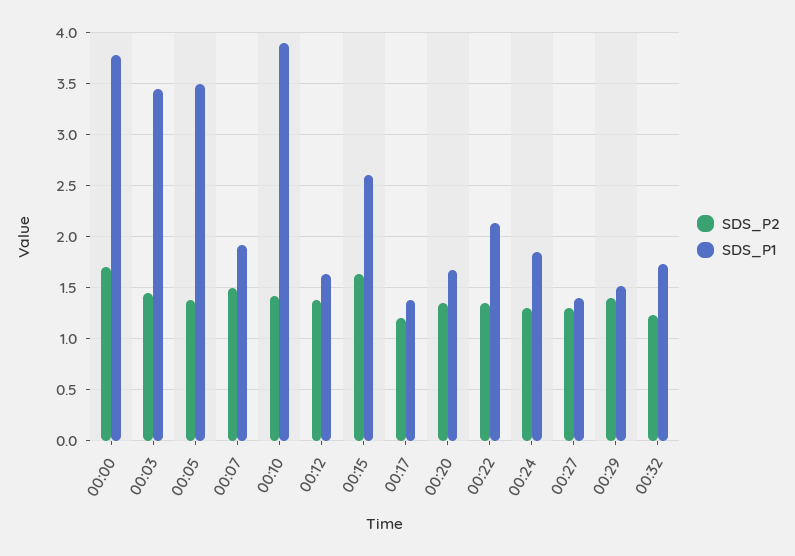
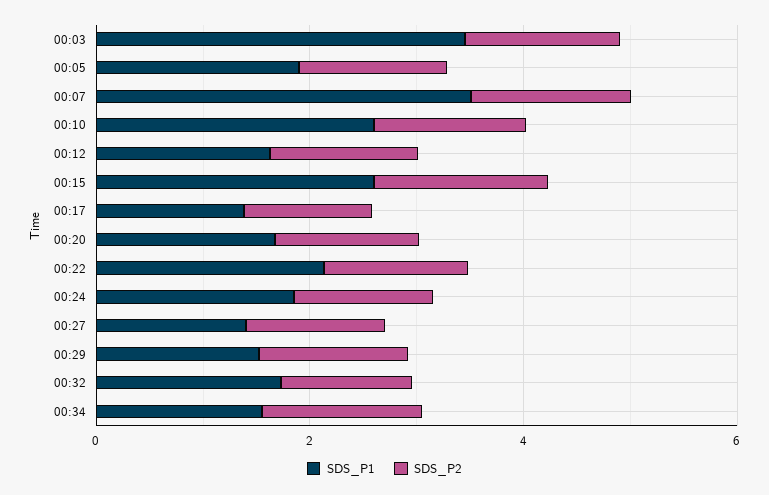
SDS_P2, 00:00: 1.7 -> none
SDS_P1, 00:00: 3.8 -> none
SDS_P1, 00:05: 3.5 -> 2
SDS_P1, 00:07: 1.9 -> 3.5
SDS_P1, 00:10: 3.9 -> 2.5
SDS_P1, 00:34: none -> 1.5
SDS_P2, 00:34: none -> 1.5

